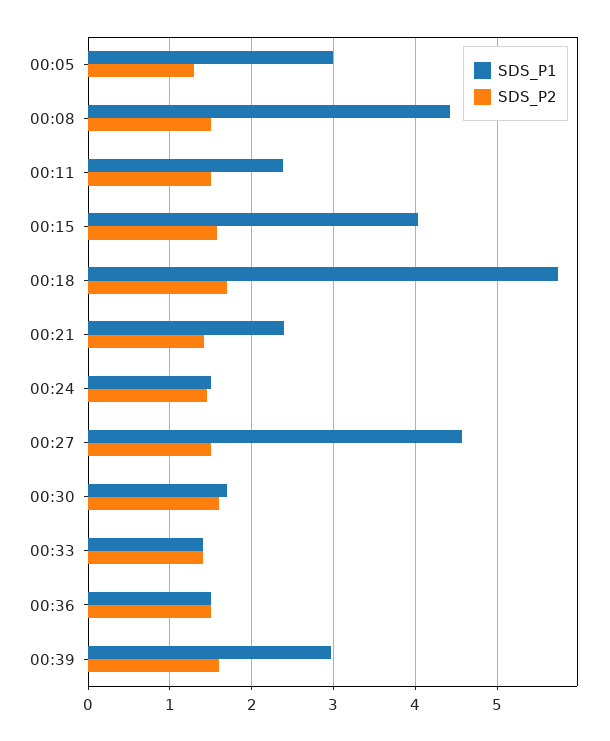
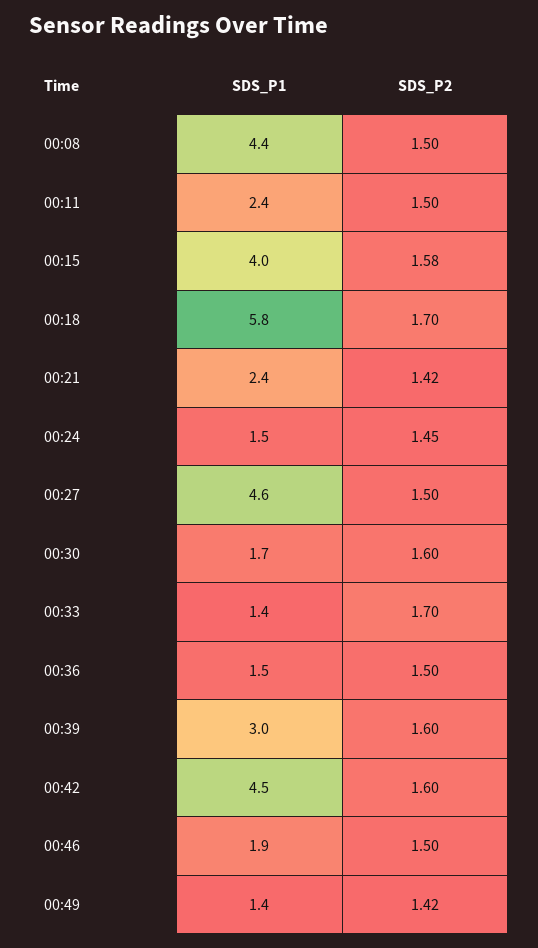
SDS_P1, 00:05: 3 -> none
SDS_P2, 00:05: 1.3 -> none
SDS_P2, 00:33: 1.4 -> 1.7
SDS_P1, 00:42: none -> 4.5
SDS_P2, 00:42: none -> 1.6
SDS_P1, 00:46: none -> 1.9
SDS_P2, 00:46: none -> 1.5
SDS_P1, 00:49: none -> 1.4
SDS_P2, 00:49: none -> 1.42

